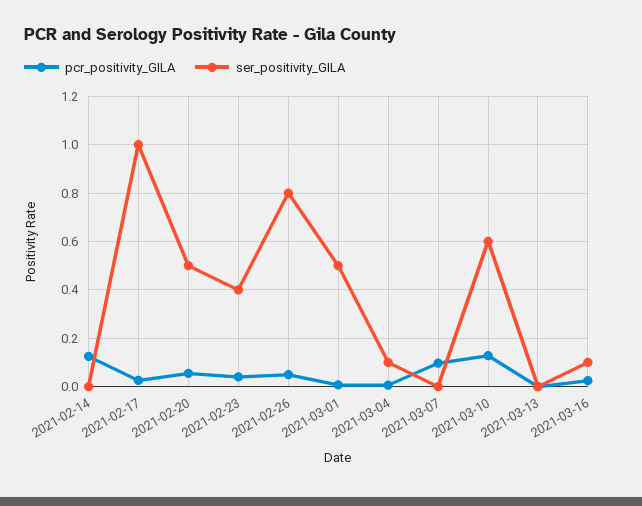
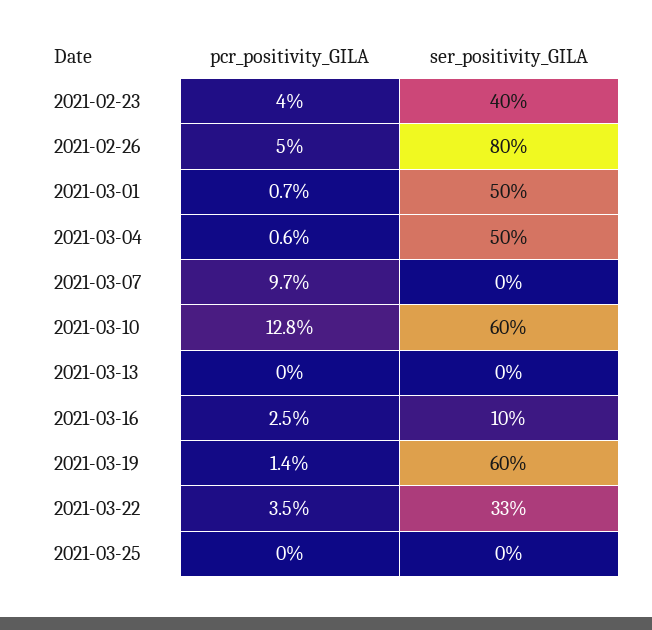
pcr_positivity_GILA, 2021-02-14: 0.125 -> none
ser_positivity_GILA, 2021-02-14: 0 -> none
pcr_positivity_GILA, 2021-02-17: 0.025 -> none
ser_positivity_GILA, 2021-02-17: 1 -> none
pcr_positivity_GILA, 2021-02-20: 0.05 -> none
ser_positivity_GILA, 2021-02-20: 0.5 -> none
ser_positivity_GILA, 2021-03-04: 0.1 -> 0.5
pcr_positivity_GILA, 2021-03-19: none -> 0.014
ser_positivity_GILA, 2021-03-19: none -> 0.6
pcr_positivity_GILA, 2021-03-22: none -> 0.035
ser_positivity_GILA, 2021-03-22: none -> 0.33
pcr_positivity_GILA, 2021-03-25: none -> 0
ser_positivity_GILA, 2021-03-25: none -> 0

